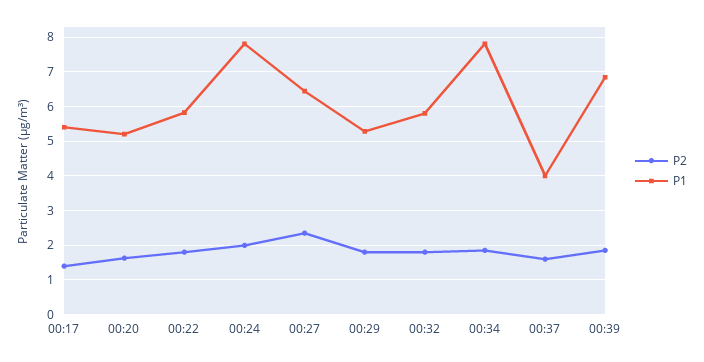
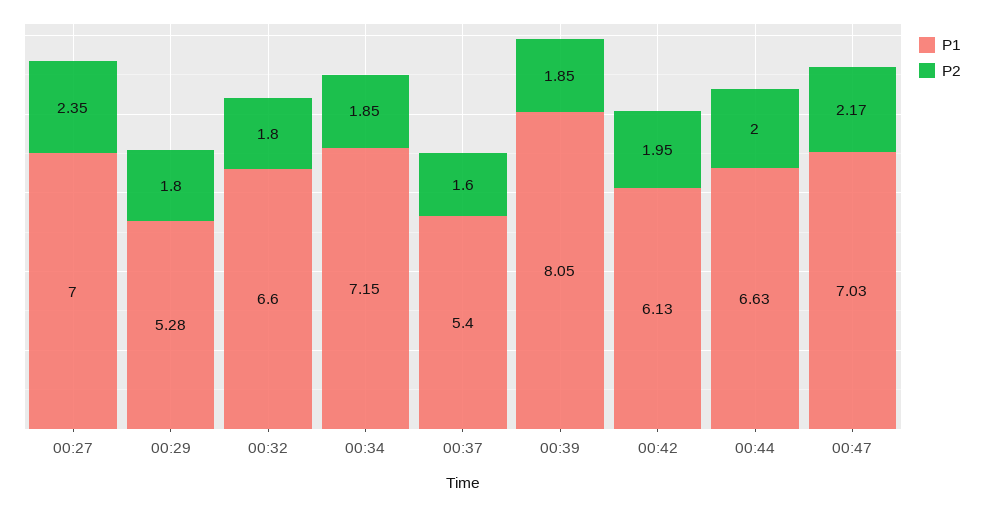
P2, 00:17: 1.4 -> none
P1, 00:17: 5.4 -> none
P2, 00:20: 1.6 -> none
P1, 00:20: 5.2 -> none
P2, 00:22: 1.8 -> none
P1, 00:22: 5.8 -> none
P2, 00:24: 2 -> none
P1, 00:24: 7.8 -> none
P1, 00:27: 6.4 -> 7
P1, 00:32: 5.8 -> 6.6
P1, 00:34: 7.8 -> 7.15
P1, 00:37: 4 -> 5.4
P1, 00:39: 6.8 -> 8.05
P1, 00:42: none -> 6.13
P2, 00:42: none -> 1.95
P1, 00:44: none -> 6.63
P2, 00:44: none -> 2
P1, 00:47: none -> 7.03
P2, 00:47: none -> 2.17

